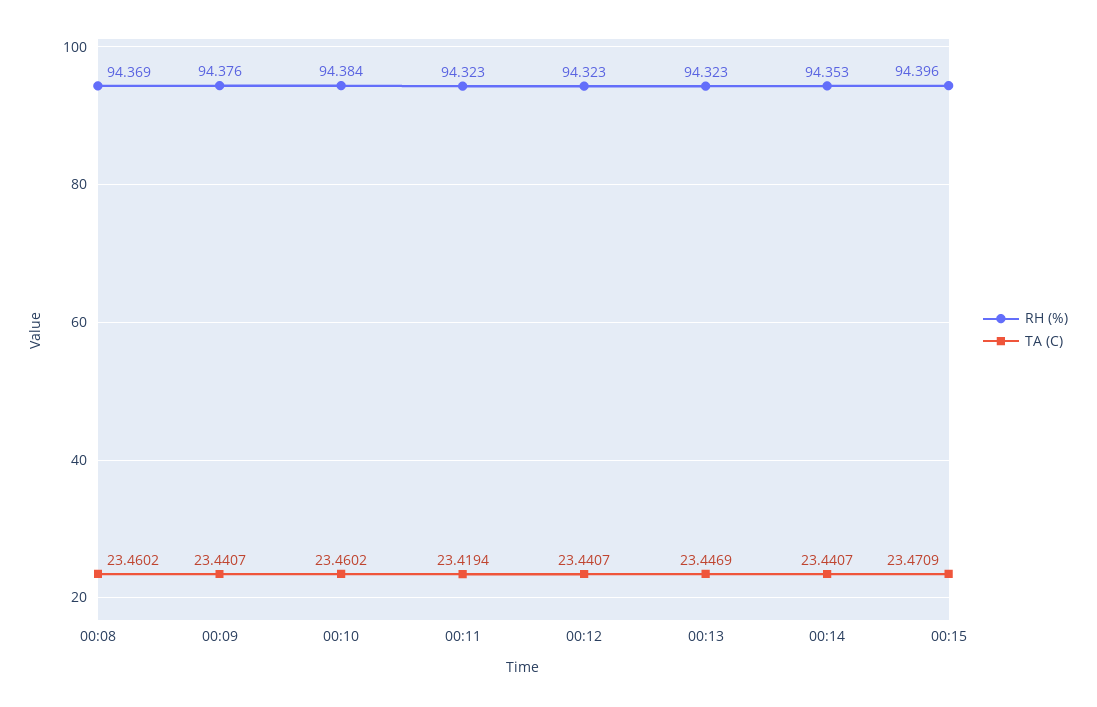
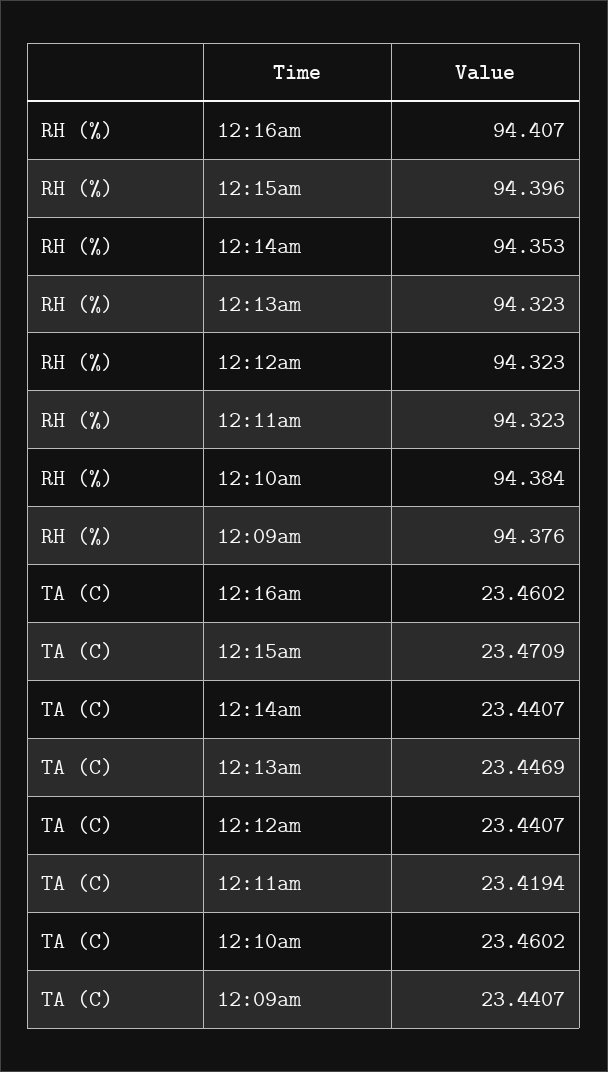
RH (%), 00:08: 94.369 -> none
TA (C), 00:08: 23.4602 -> none
RH (%), 12:16am: none -> 94.407
TA (C), 12:16am: none -> 23.4602

